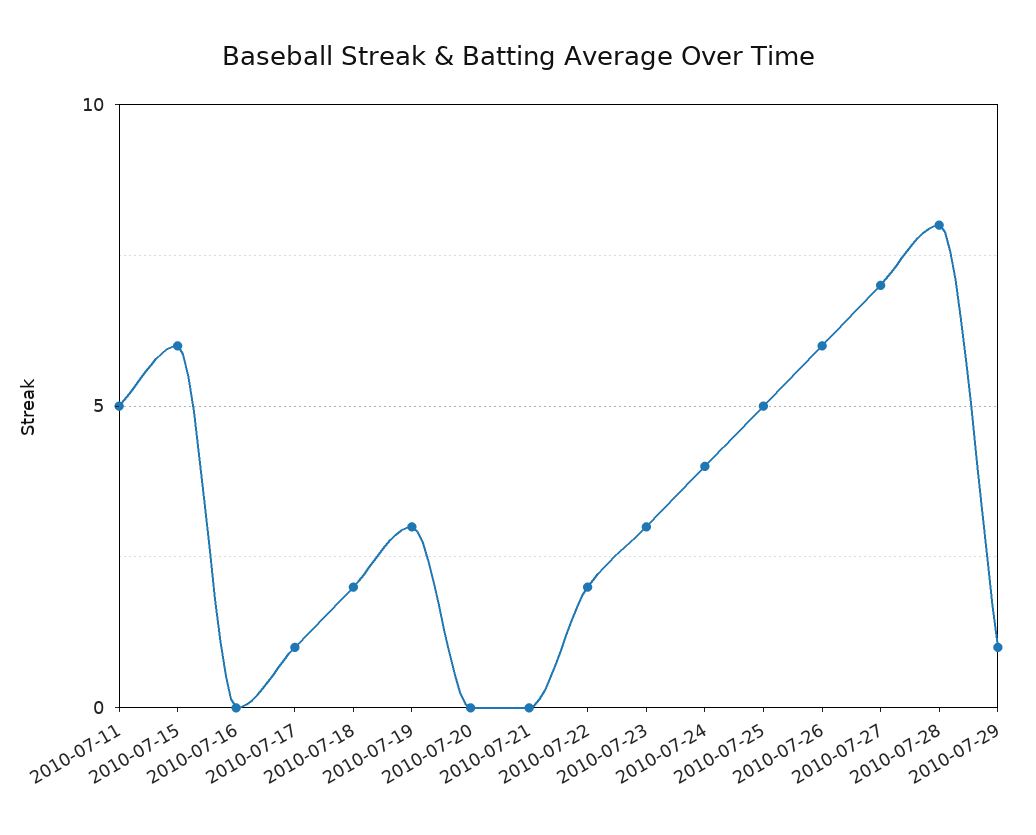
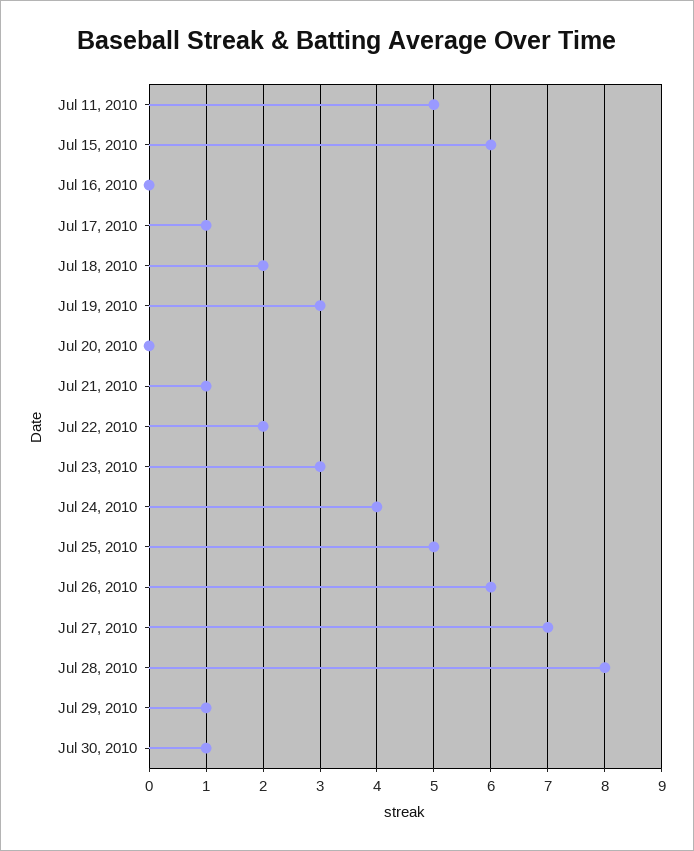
2010-07-21: 0 -> 1
Jul 30, 2010: none -> 1

